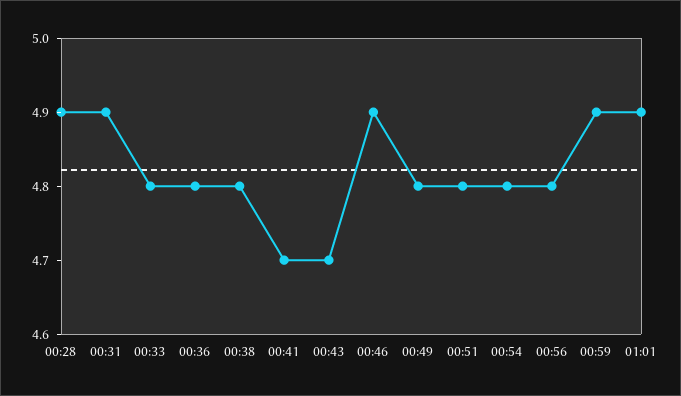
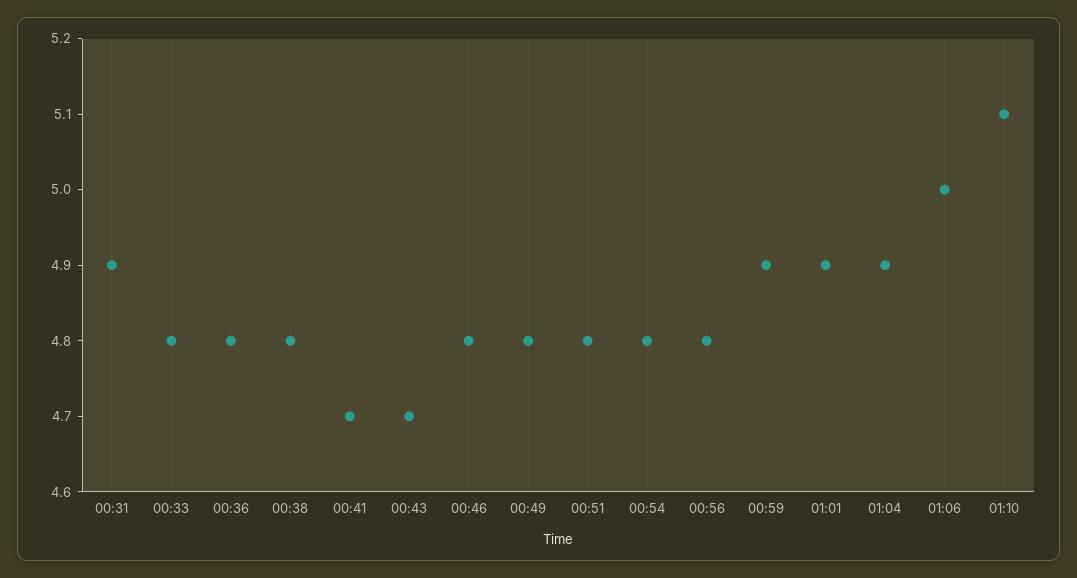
00:28: 4.9 -> none
00:46: 4.9 -> 4.8
01:04: none -> 4.9
01:06: none -> 5
01:10: none -> 5.1

